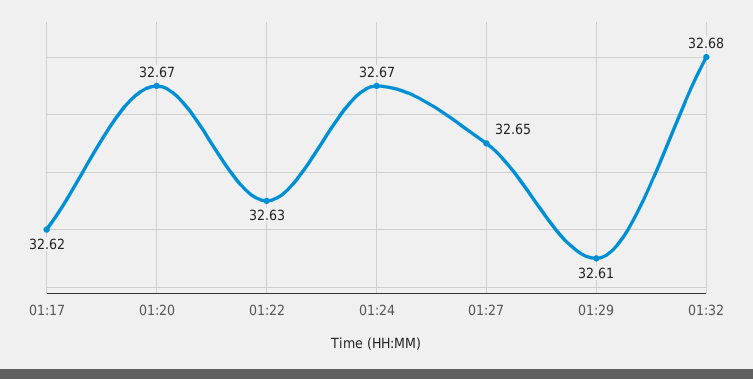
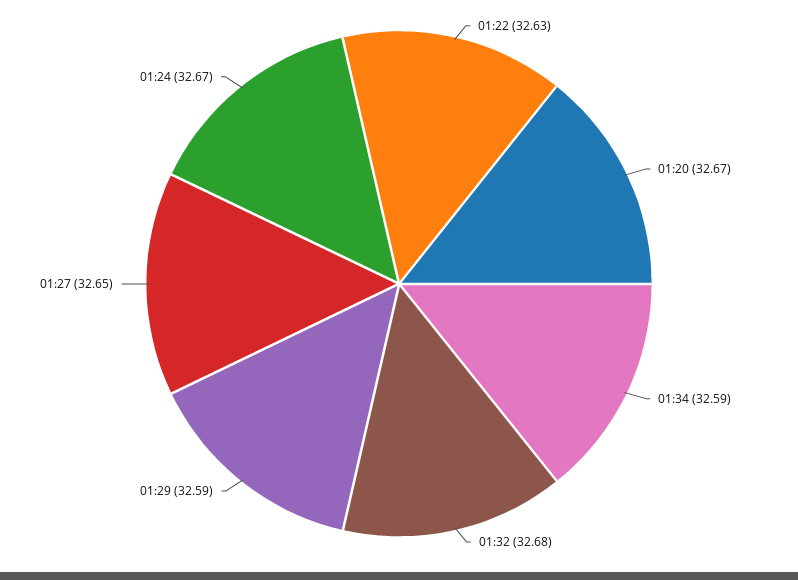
01:17: 32.62 -> none
01:29: 32.61 -> 32.59
01:34: none -> 32.59

